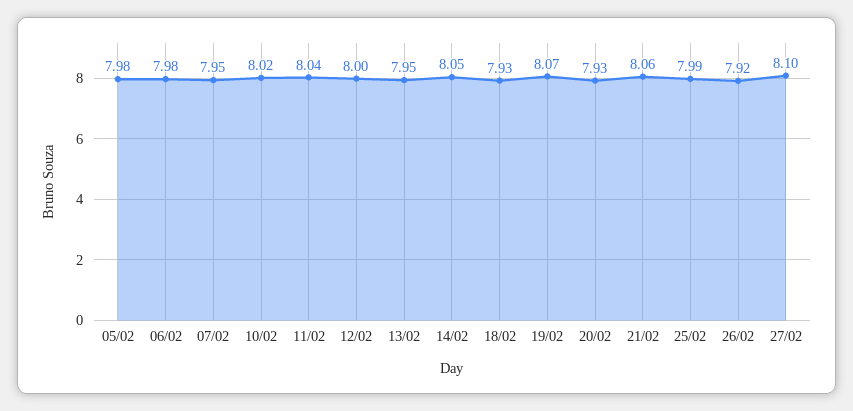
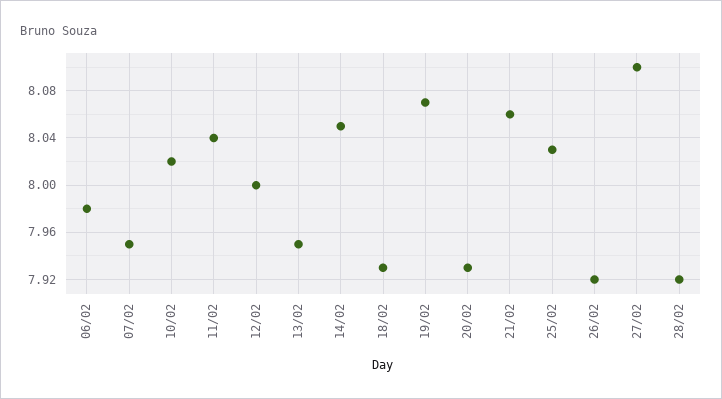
05/02: 7.98 -> none
25/02: 7.99 -> 8.03
28/02: none -> 7.92

